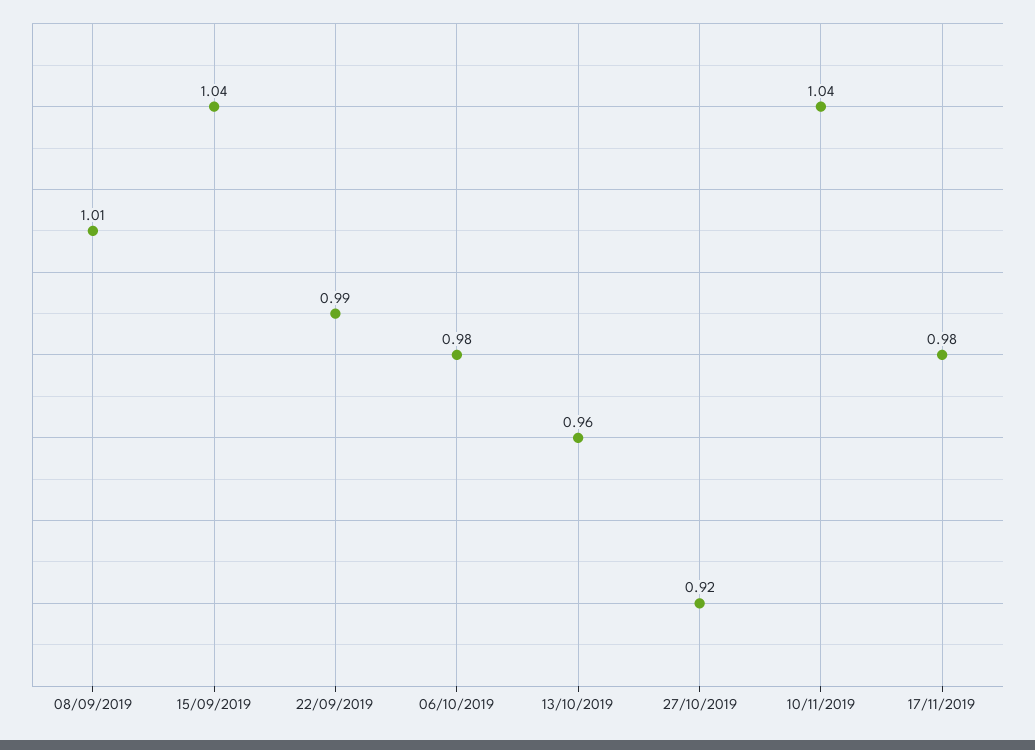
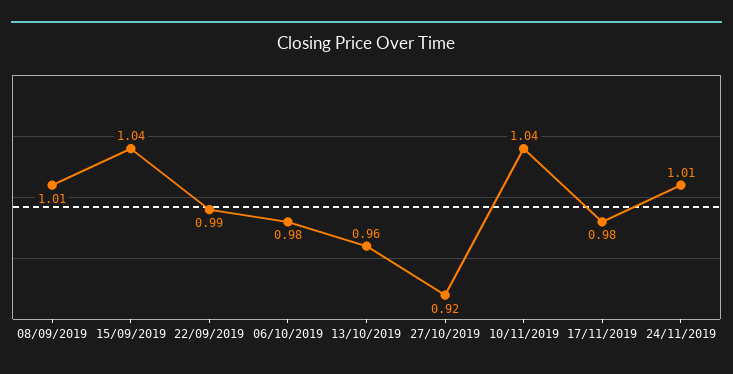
24/11/2019: none -> 1.01

